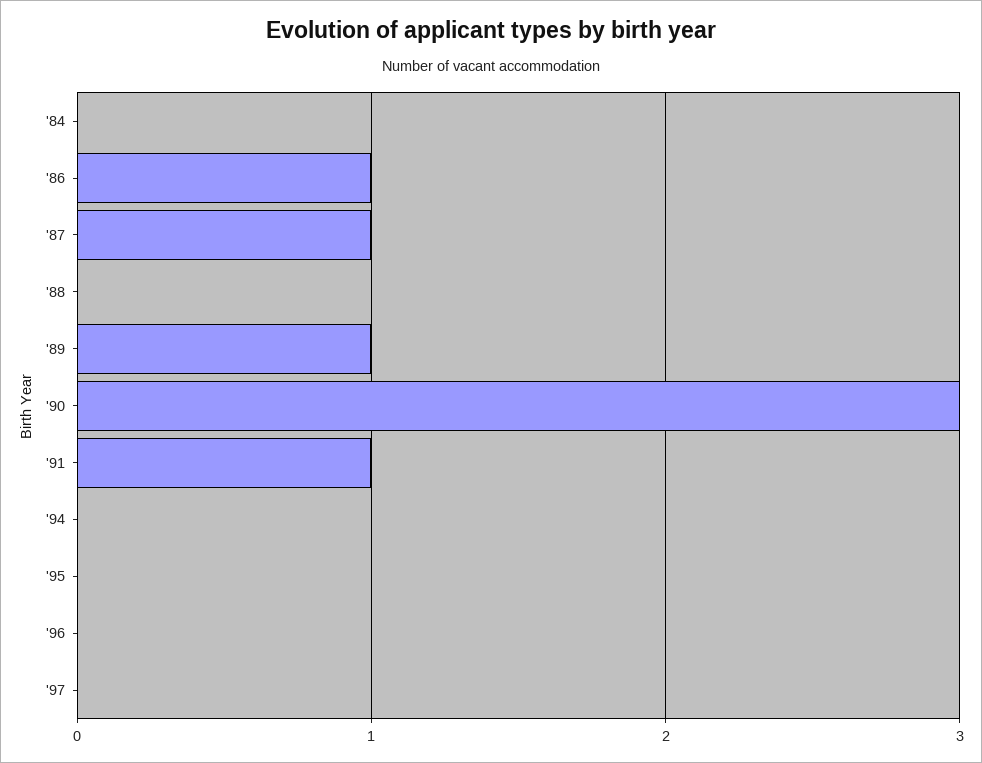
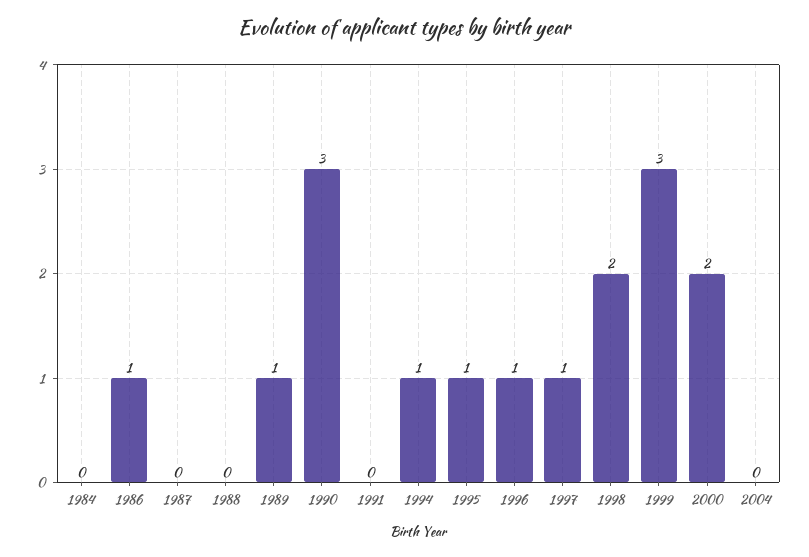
'87: 1 -> 0
'91: 1 -> 0
'94: 0 -> 1
'95: 0 -> 1
'96: 0 -> 1
'97: 0 -> 1
1998: none -> 2
1999: none -> 3
2000: none -> 2
2004: none -> 0

